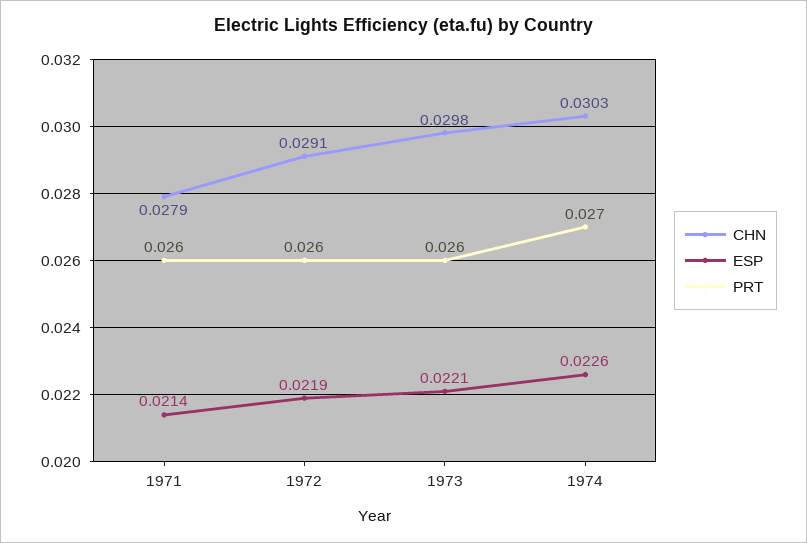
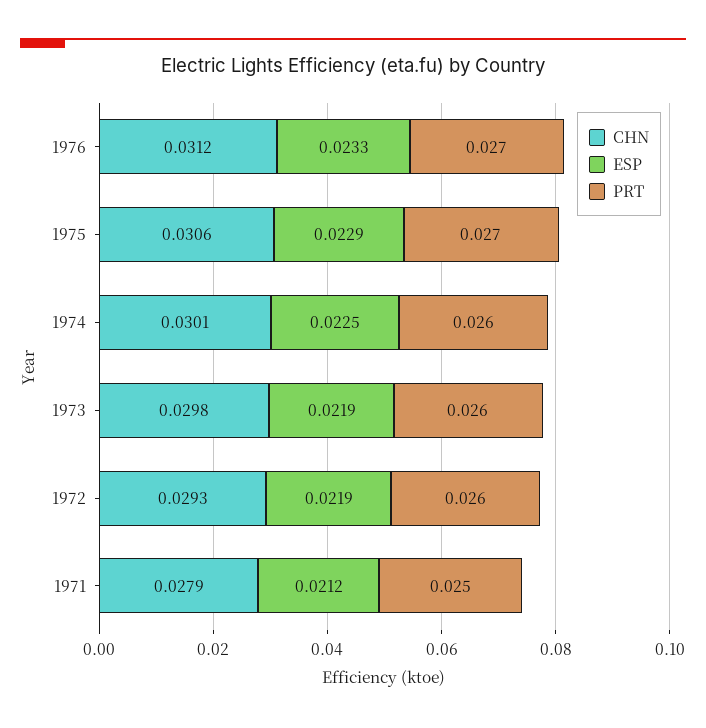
ESP, 1971: 0.0214 -> 0.0212
PRT, 1971: 0.026 -> 0.025
CHN, 1972: 0.0291 -> 0.0293
ESP, 1973: 0.0221 -> 0.0219
CHN, 1974: 0.0303 -> 0.0301
ESP, 1974: 0.0226 -> 0.0225
PRT, 1974: 0.027 -> 0.026
CHN, 1976: none -> 0.0312
ESP, 1976: none -> 0.0233
PRT, 1976: none -> 0.027
CHN, 1975: none -> 0.0306
ESP, 1975: none -> 0.0229
PRT, 1975: none -> 0.027

